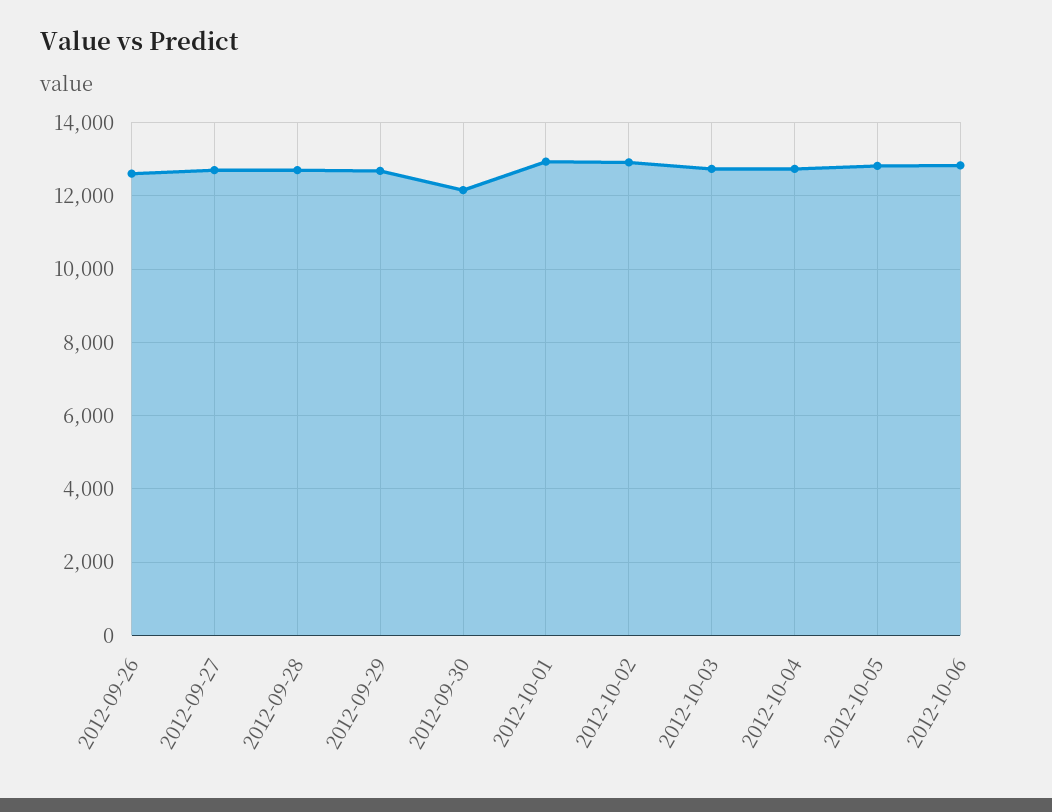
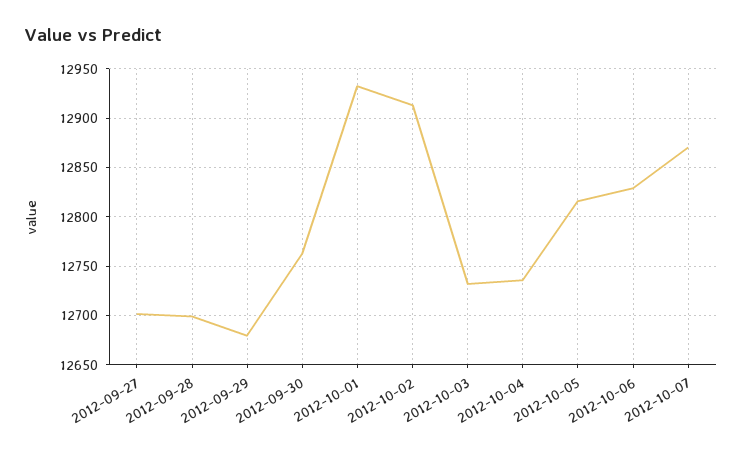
2012-09-26: 12600 -> none
2012-09-30: 12200 -> 12760
2012-10-07: none -> 12870

